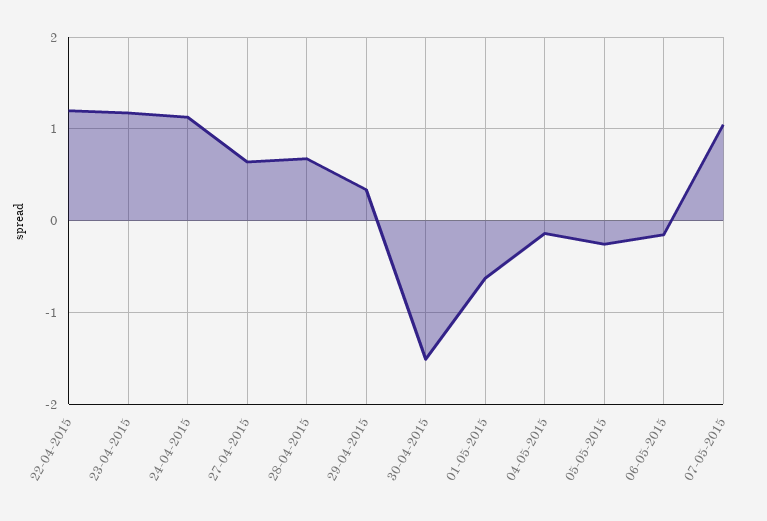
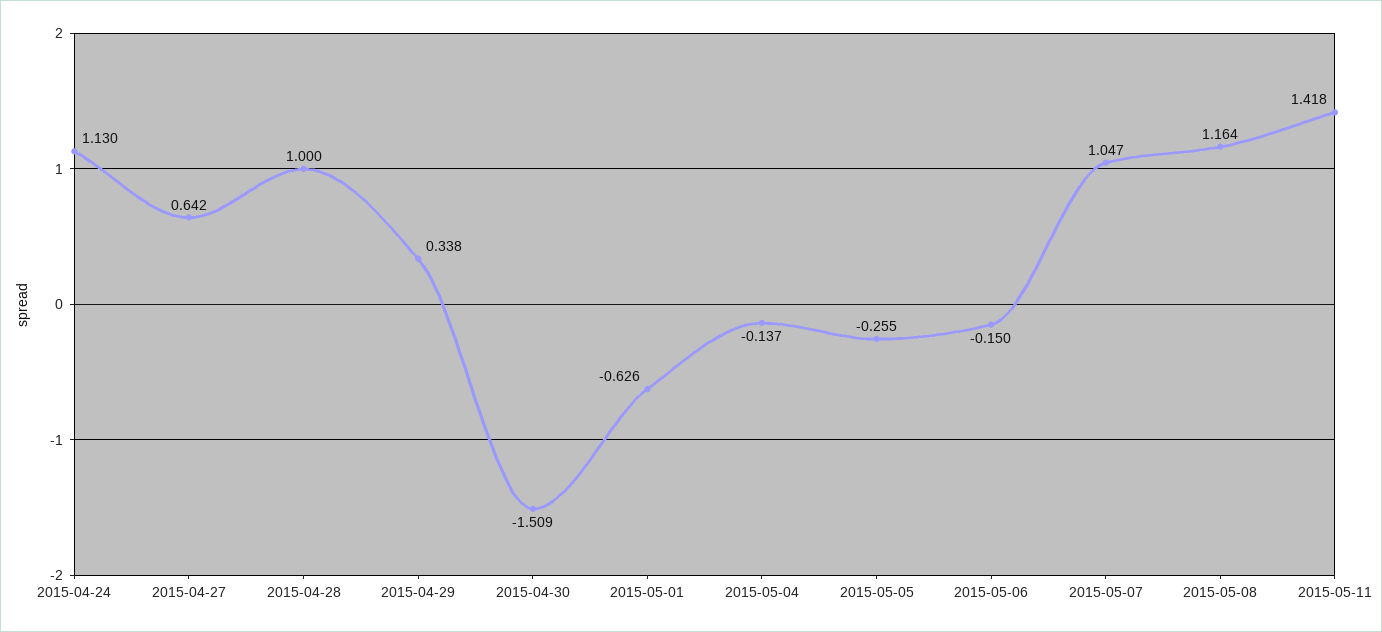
22-04-2015: 1.2 -> none
23-04-2015: 1.2 -> none
28-04-2015: 0.7 -> 1
2015-05-08: none -> 1.164
2015-05-11: none -> 1.418

